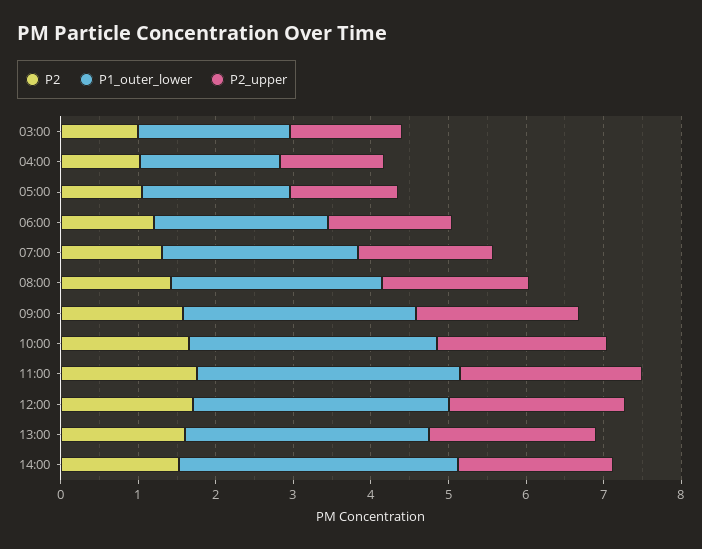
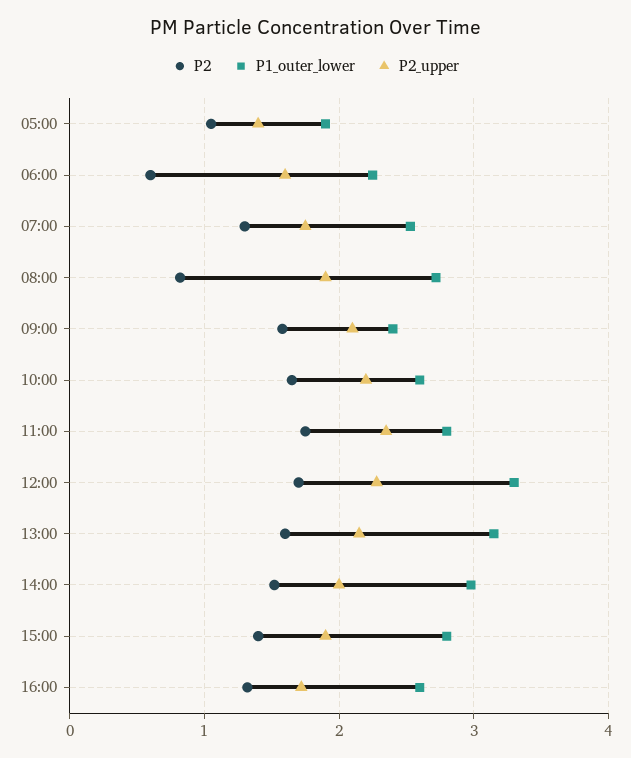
P2, 03:00: 1 -> none
P1_outer_lower, 03:00: 2 -> none
P2_upper, 03:00: 1.4 -> none
P2, 04:00: 1 -> none
P1_outer_lower, 04:00: 1.8 -> none
P2_upper, 04:00: 1.4 -> none
P2, 06:00: 1.2 -> 0.6
P2, 08:00: 1.4 -> 0.8
P1_outer_lower, 09:00: 3 -> 2.4
P1_outer_lower, 10:00: 3.2 -> 2.6
P1_outer_lower, 11:00: 3.4 -> 2.8
P1_outer_lower, 14:00: 3.6 -> 3
P2, 15:00: none -> 1.4
P1_outer_lower, 15:00: none -> 2.8
P2_upper, 15:00: none -> 1.9
P2, 16:00: none -> 1.3
P1_outer_lower, 16:00: none -> 2.6
P2_upper, 16:00: none -> 1.7

